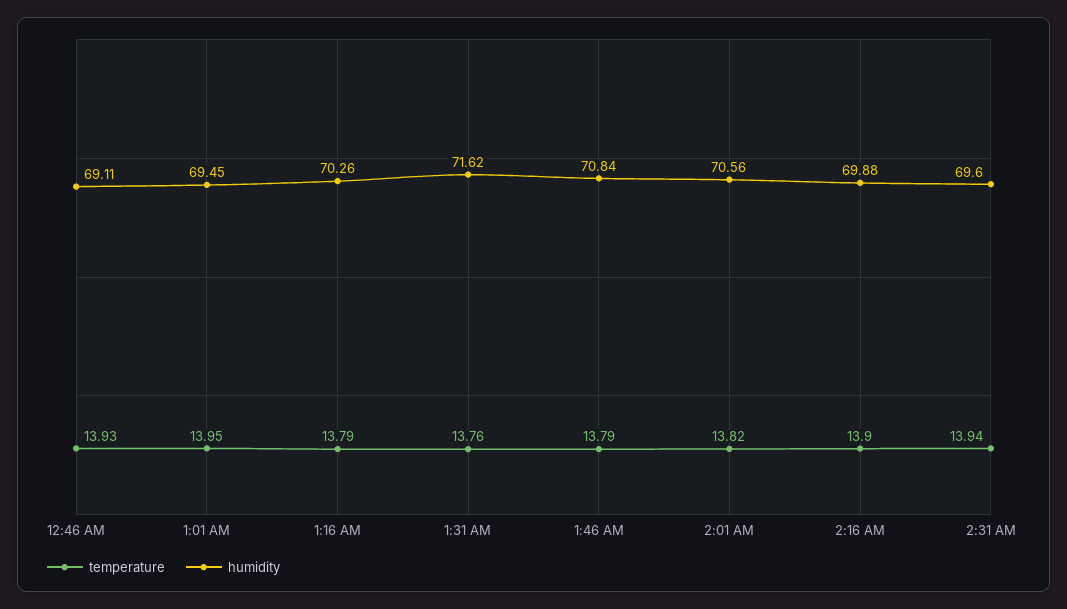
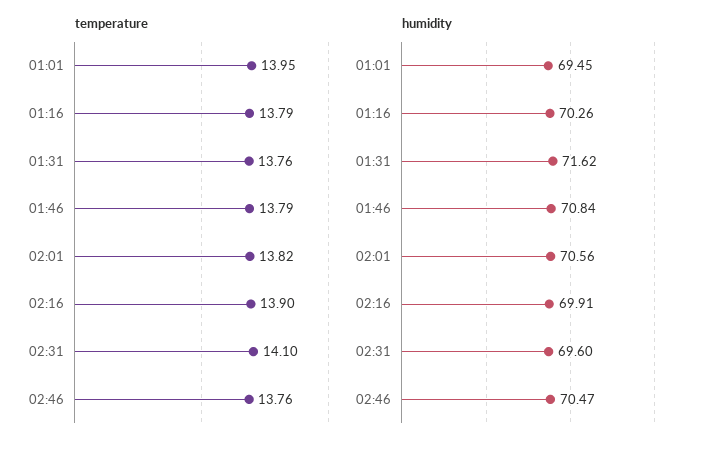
temperature, 12:46 AM: 13.93 -> none
humidity, 12:46 AM: 69.11 -> none
humidity, 2:16 AM: 69.88 -> 69.91
temperature, 2:31 AM: 13.94 -> 14.1
temperature, 02:46: none -> 13.76
humidity, 02:46: none -> 70.47

